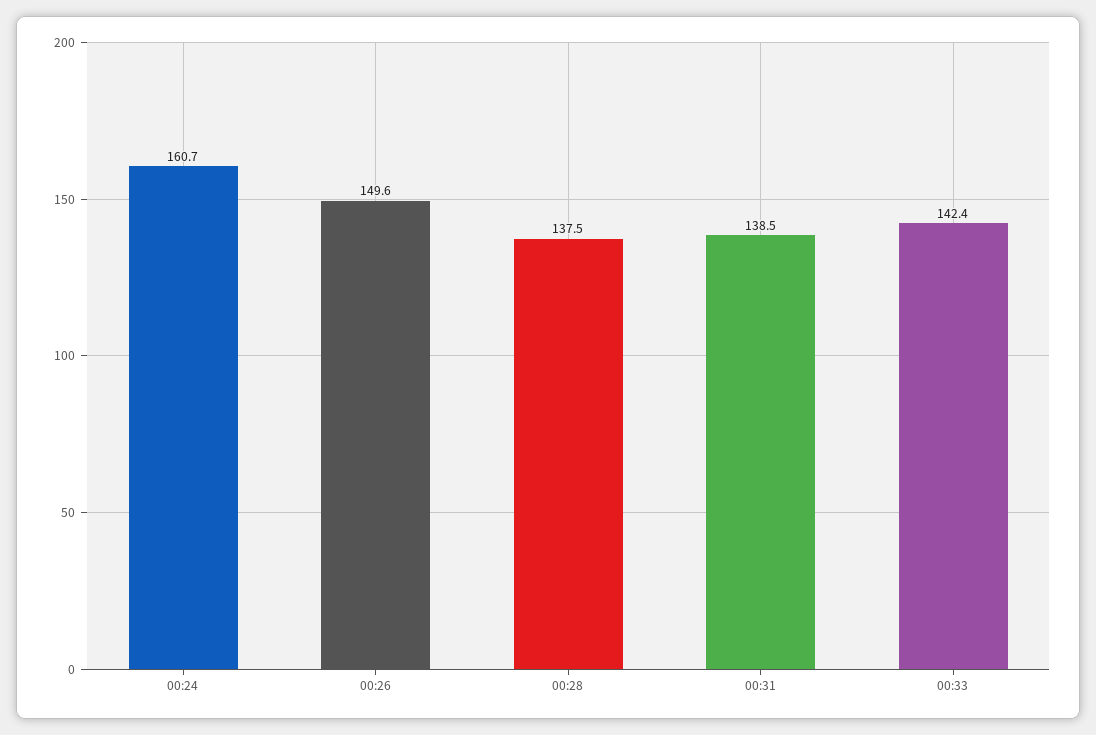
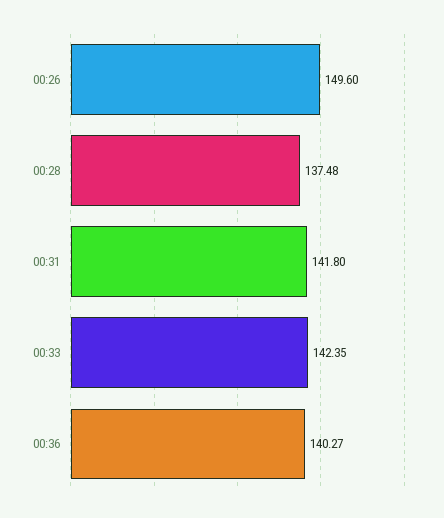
00:24: 160.7 -> none
00:31: 138.5 -> 141.8
00:36: none -> 140.27

